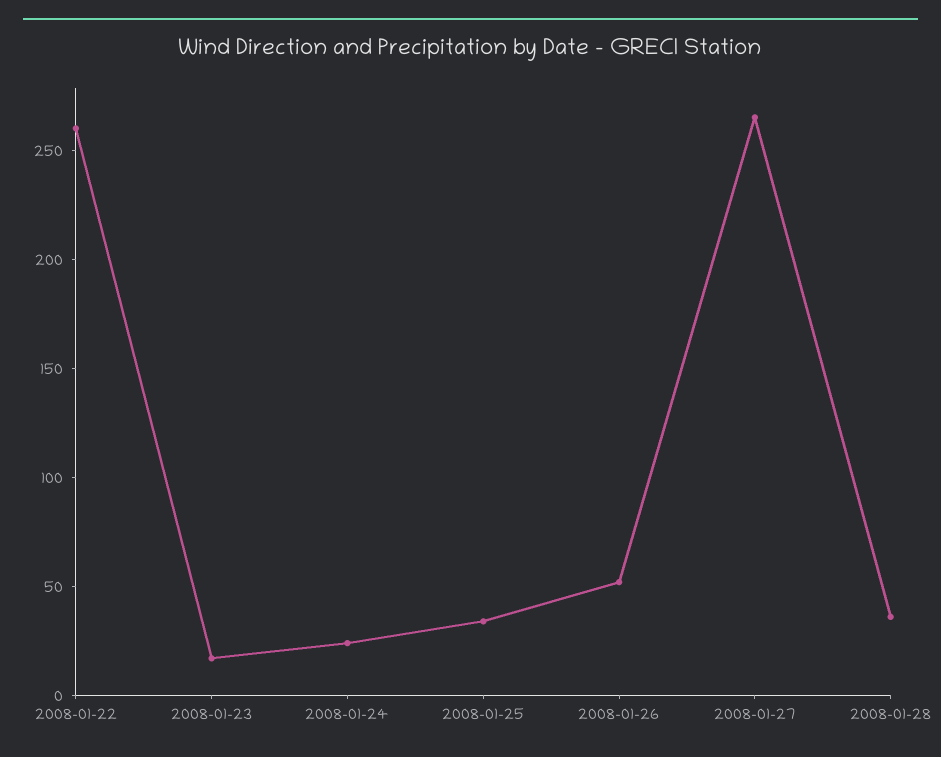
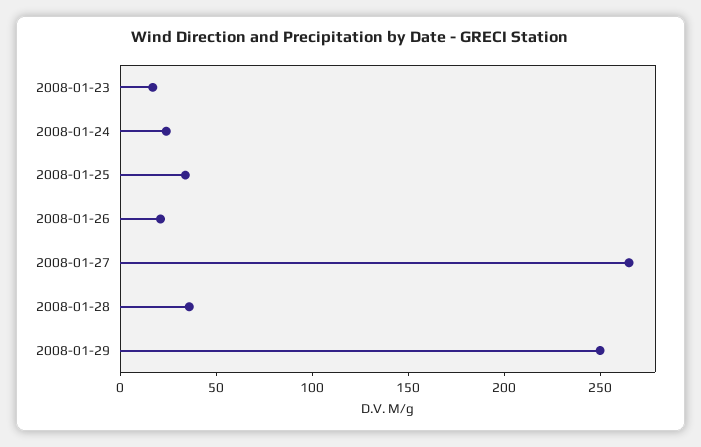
2008-01-22: 260 -> none
2008-01-26: 50 -> 20
2008-01-29: none -> 250

